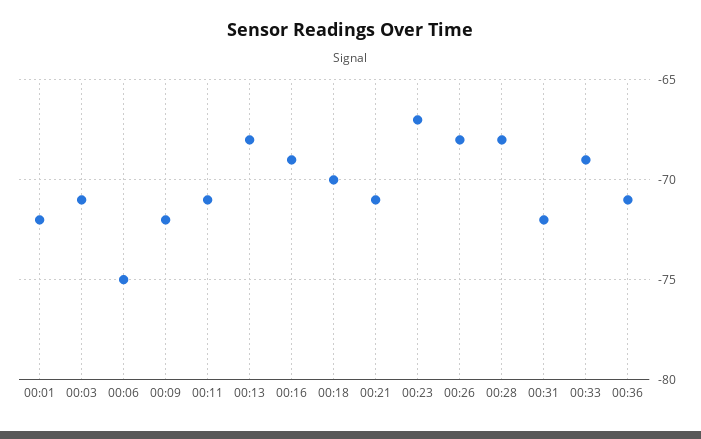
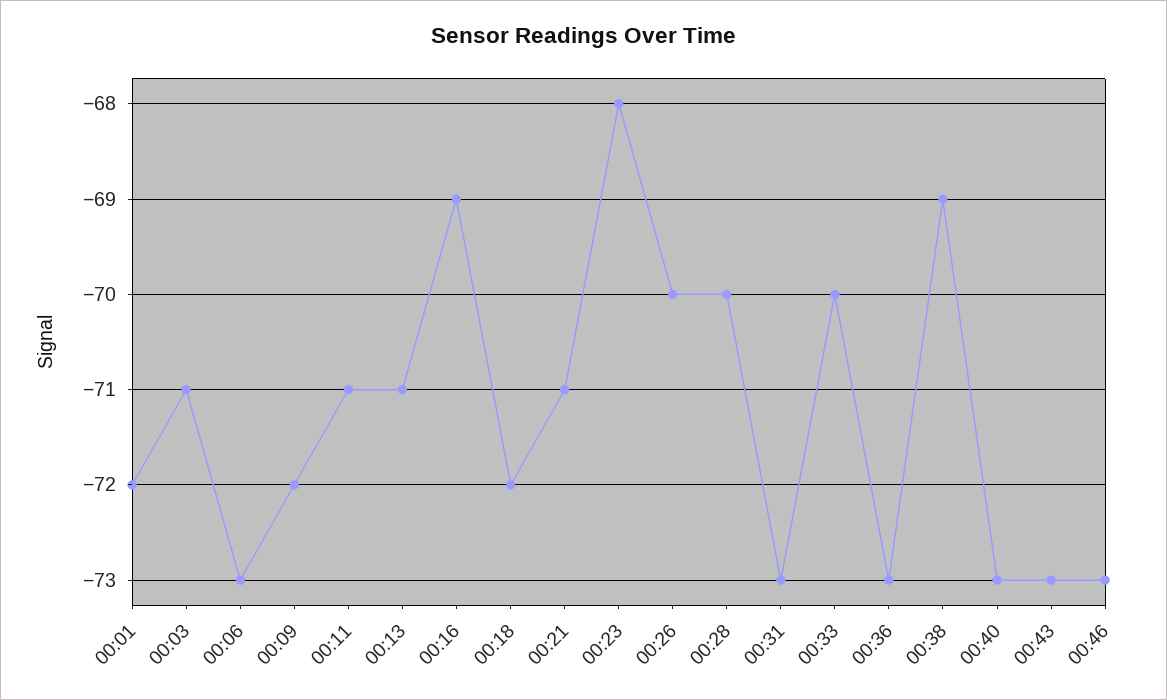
00:06: -75 -> -73
00:13: -68 -> -71
00:18: -70 -> -72
00:23: -67 -> -68
00:26: -68 -> -70
00:28: -68 -> -70
00:31: -72 -> -73
00:33: -69 -> -70
00:36: -71 -> -73
00:38: none -> -69
00:40: none -> -73
00:43: none -> -73
00:46: none -> -73

